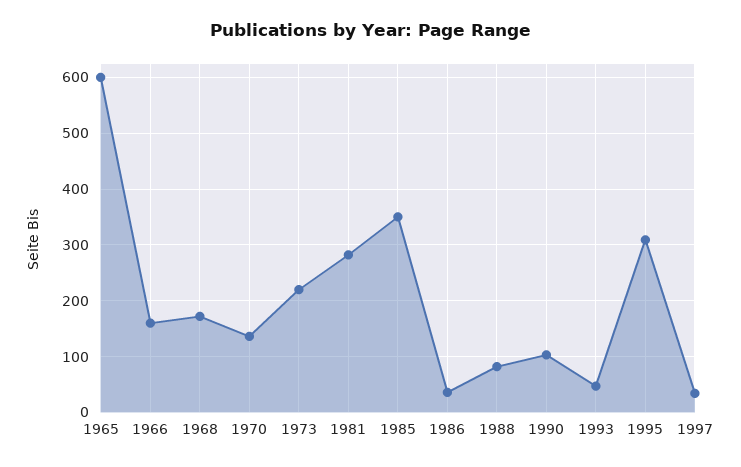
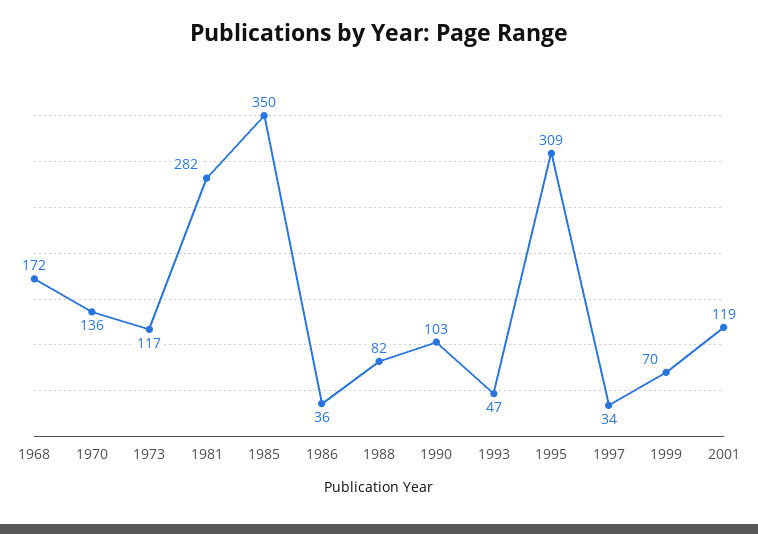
1965: 600 -> none
1966: 160 -> none
1973: 220 -> 117
1999: none -> 70
2001: none -> 119

